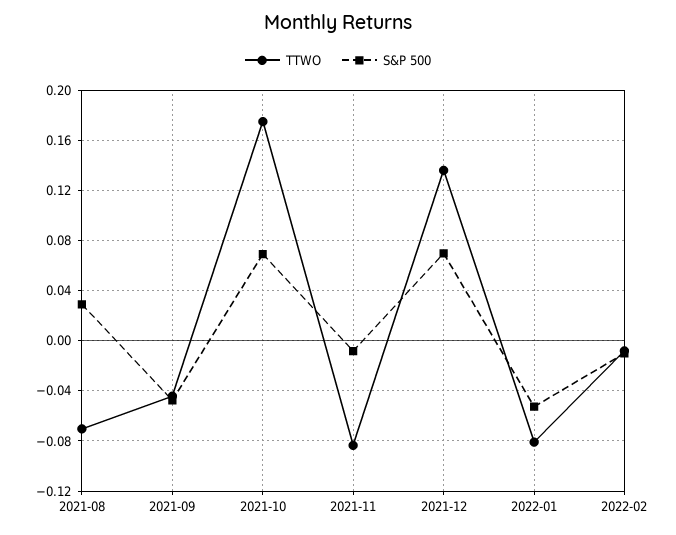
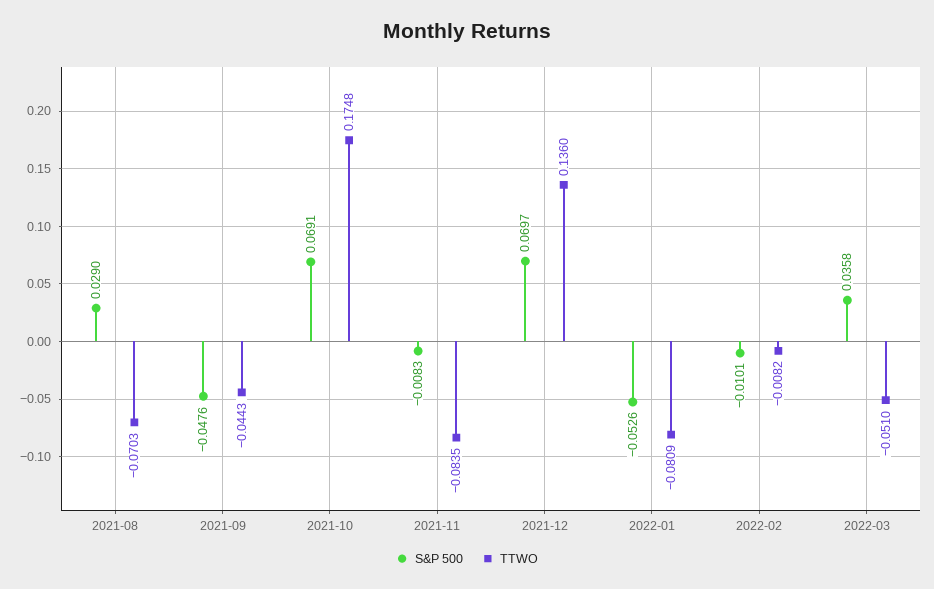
S&P 500, 2022-03: none -> 0.0358
TTWO, 2022-03: none -> -0.051

